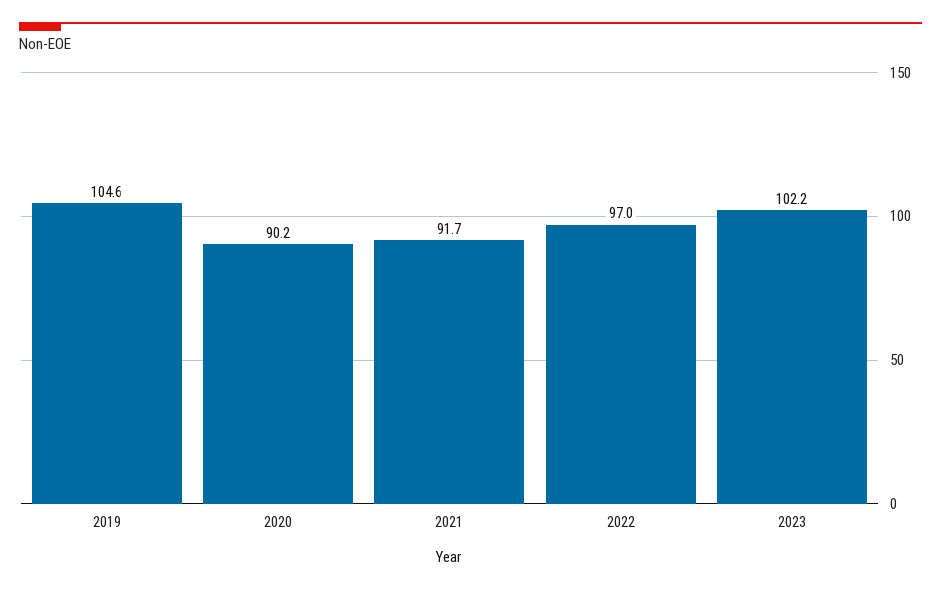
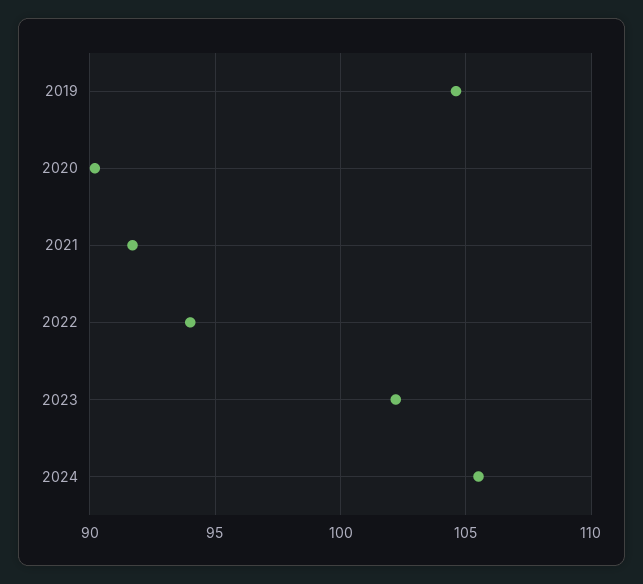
2022: 97 -> 94
2024: none -> 105.5

